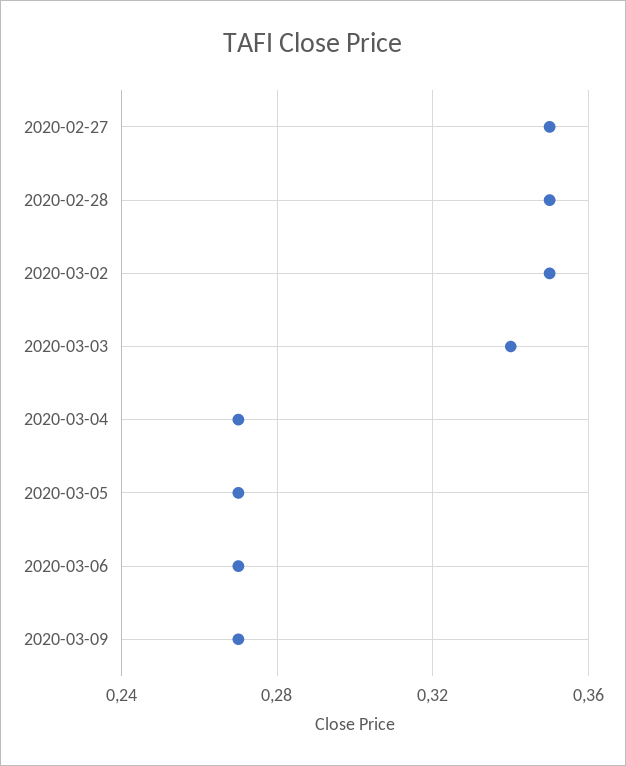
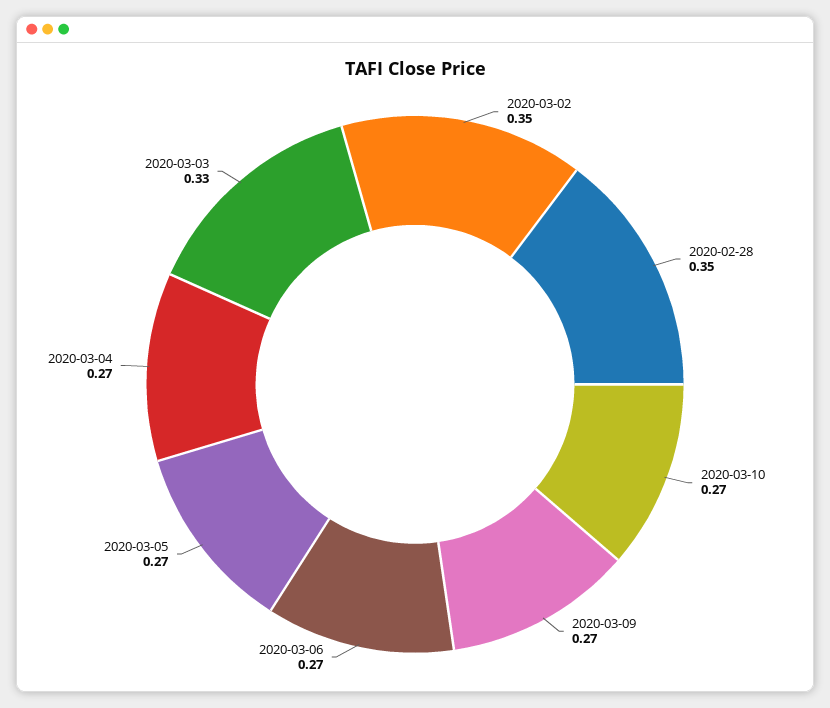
2020-02-27: 0.35 -> none
2020-03-03: 0.34 -> 0.33
2020-03-10: none -> 0.27

